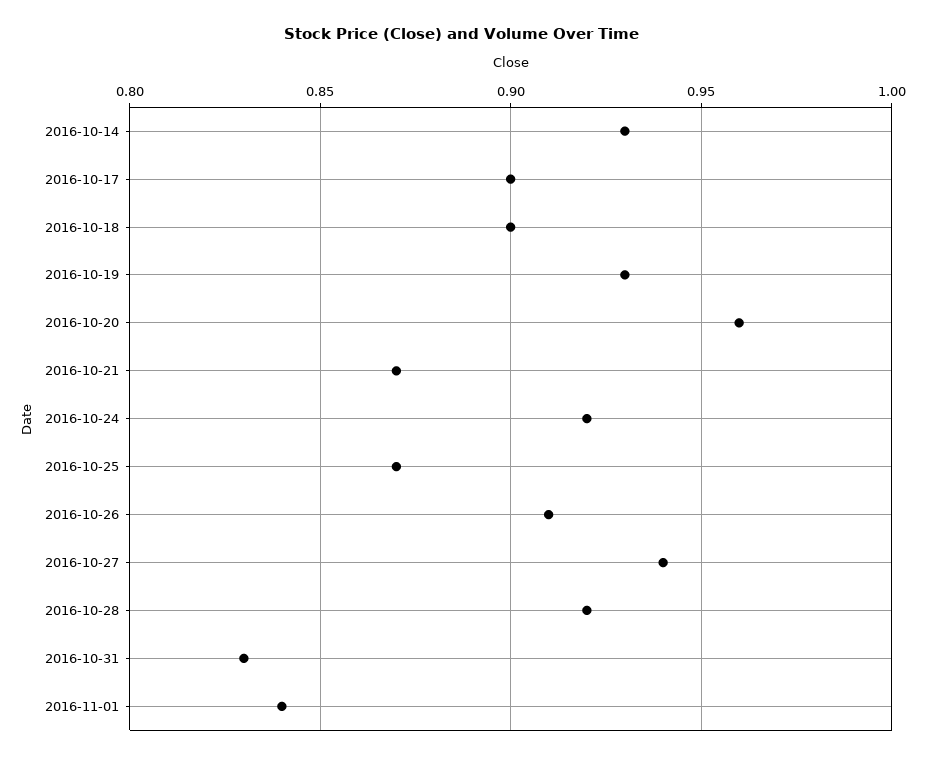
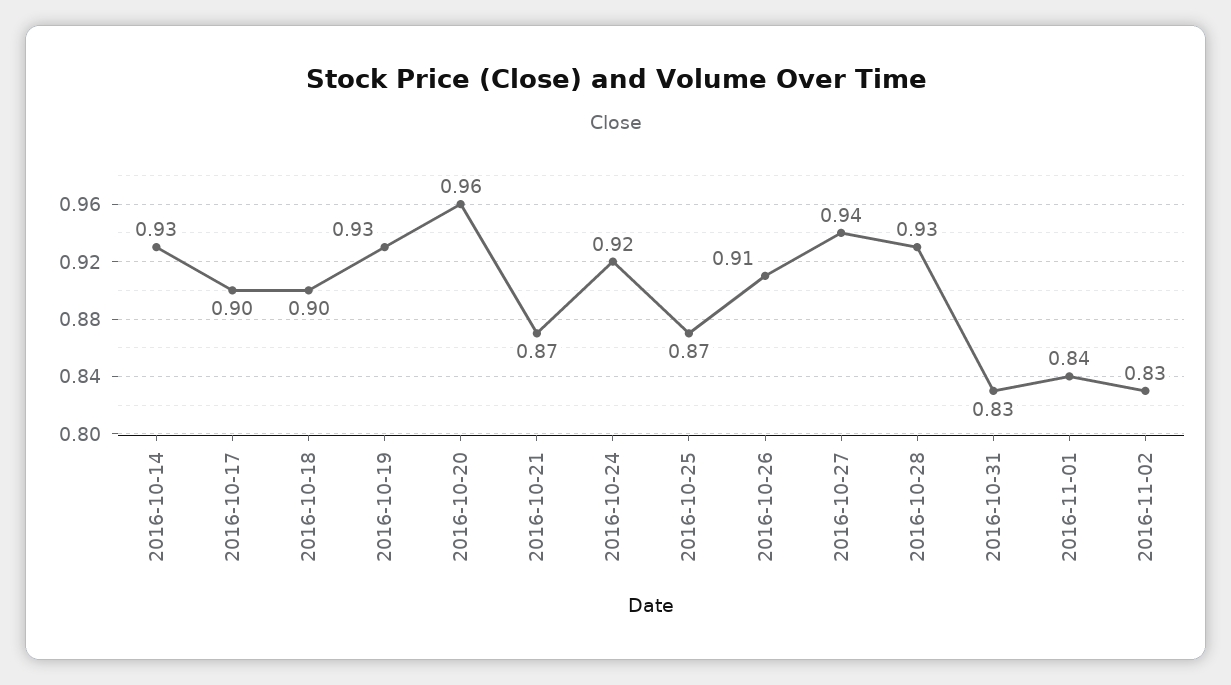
2016-10-28: 0.92 -> 0.93
2016-11-02: none -> 0.83

